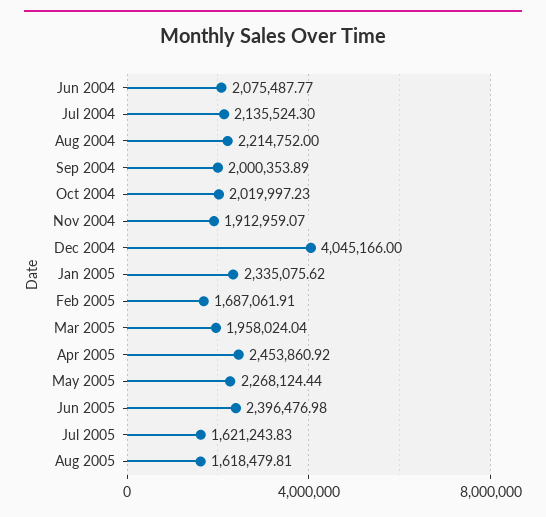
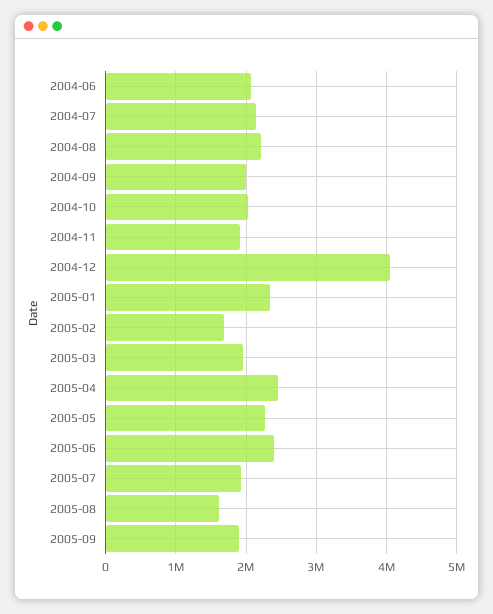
Jul 2005: 1621243.83 -> 1900000
2005-09: none -> 1900000

